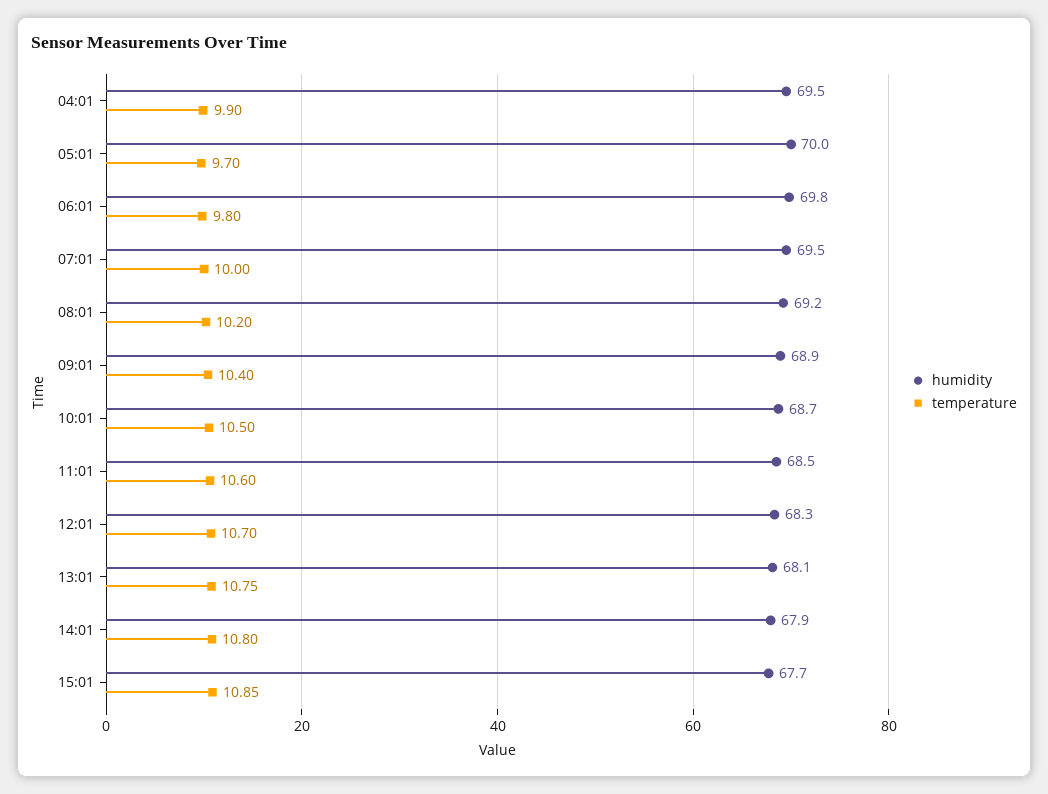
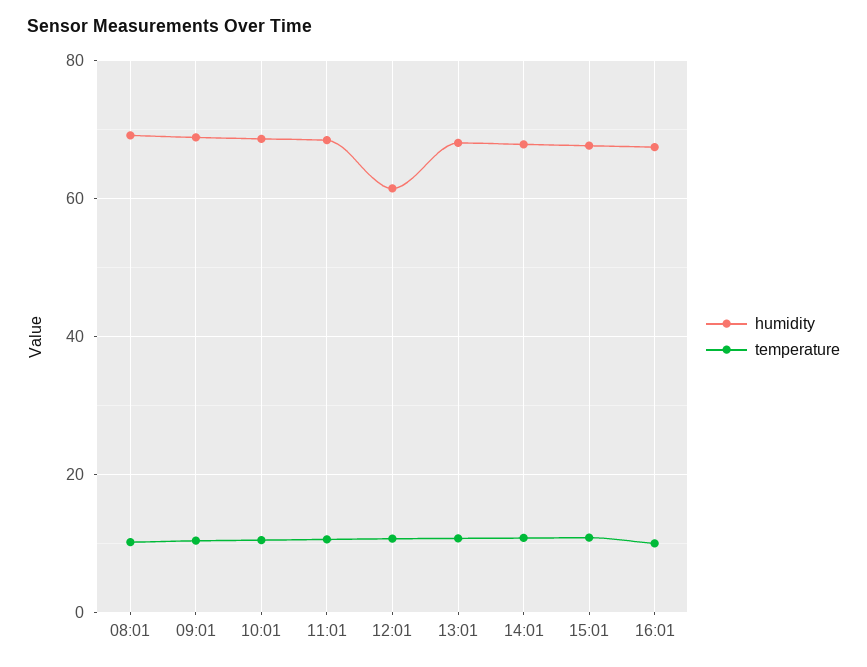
humidity, 04:01: 69.5 -> none
temperature, 04:01: 9.9 -> none
humidity, 05:01: 70 -> none
temperature, 05:01: 9.7 -> none
humidity, 06:01: 69.8 -> none
temperature, 06:01: 9.8 -> none
humidity, 07:01: 69.5 -> none
temperature, 07:01: 10 -> none
humidity, 12:01: 68.3 -> 62
humidity, 16:01: none -> 68
temperature, 16:01: none -> 10

